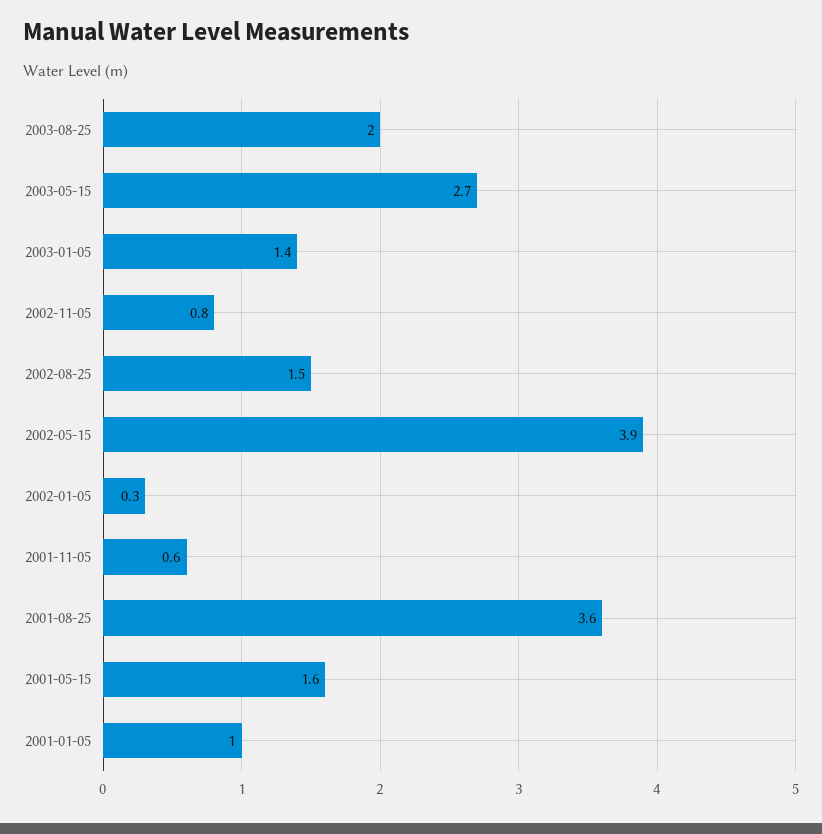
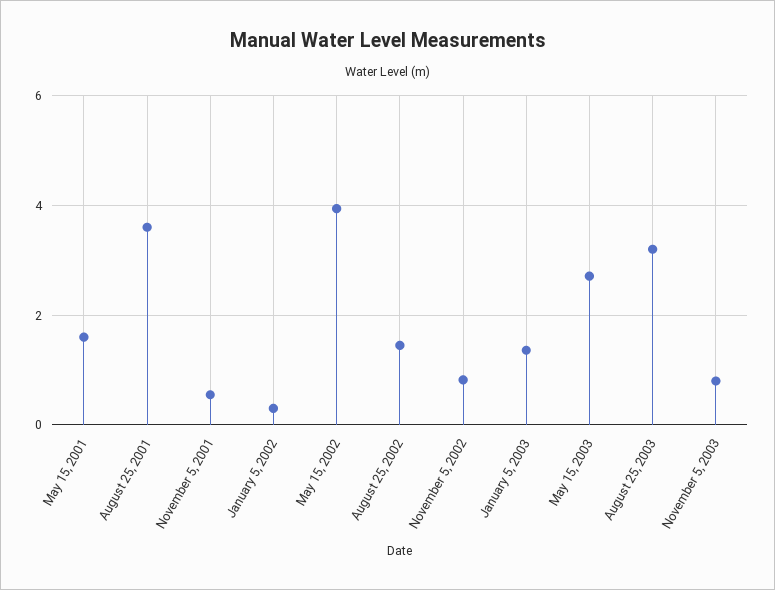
2003-08-25: 2 -> 3.2
2001-01-05: 1 -> none
November 5, 2003: none -> 0.8

